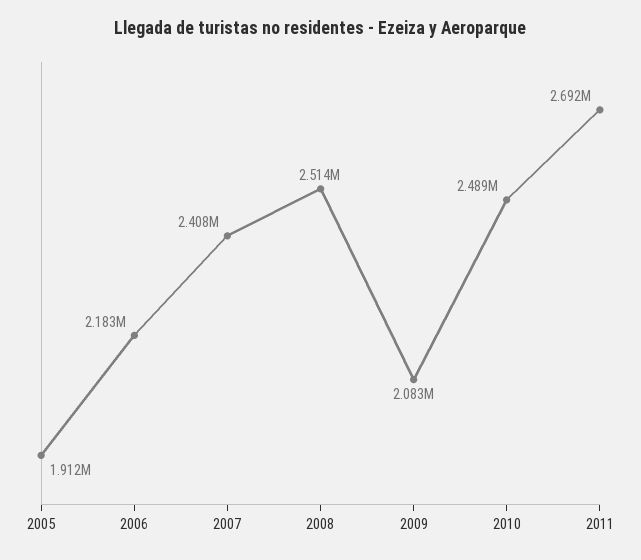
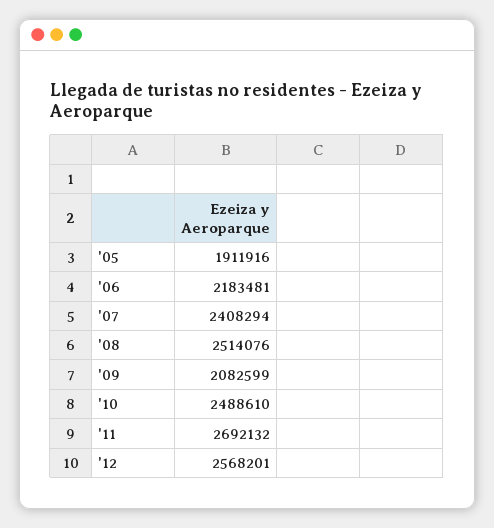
'12: none -> 2568201

